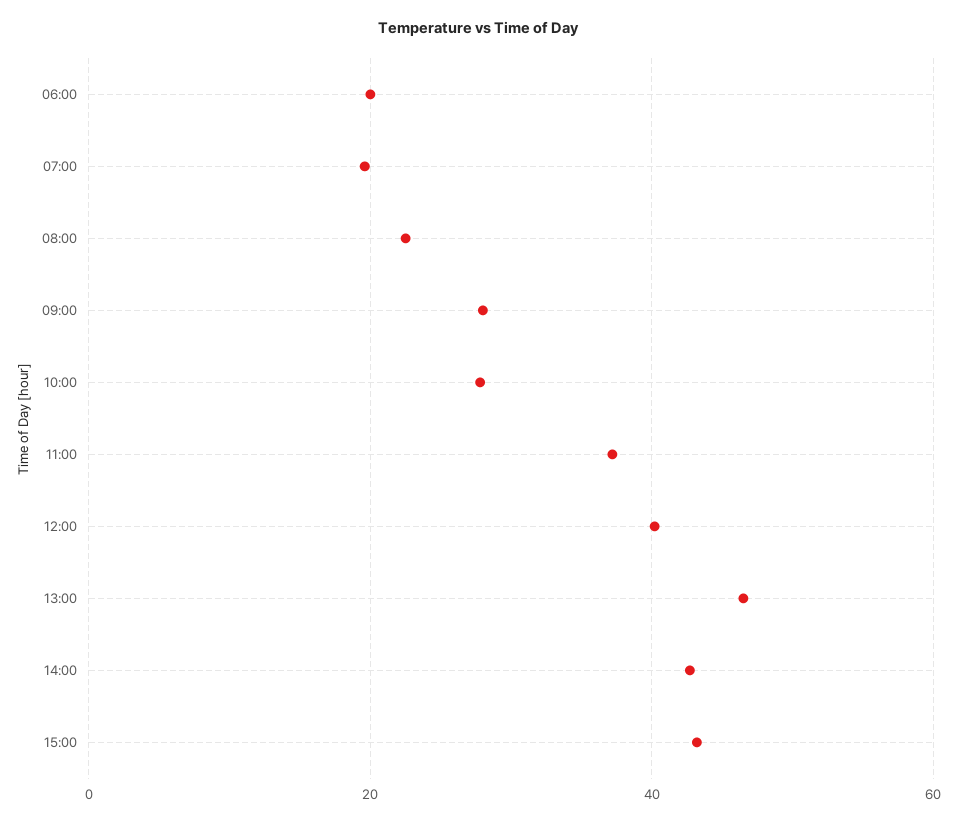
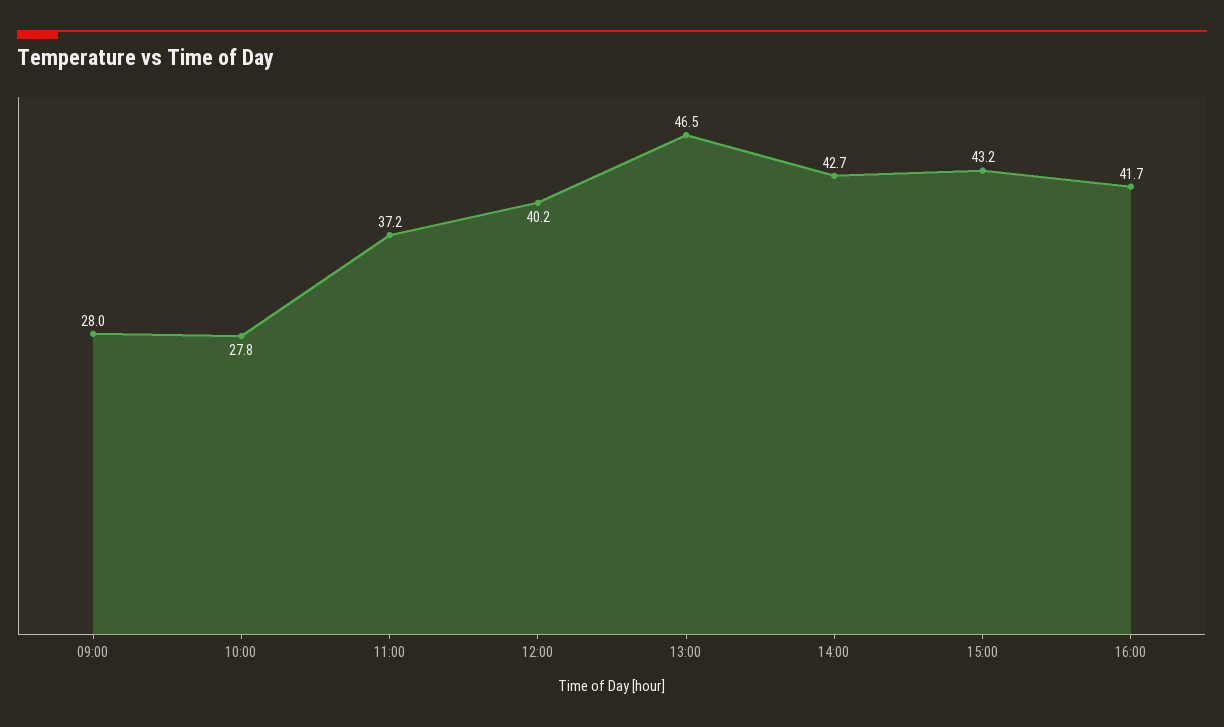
06:00: 20 -> none
07:00: 20 -> none
08:00: 22 -> none
16:00: none -> 41.7

